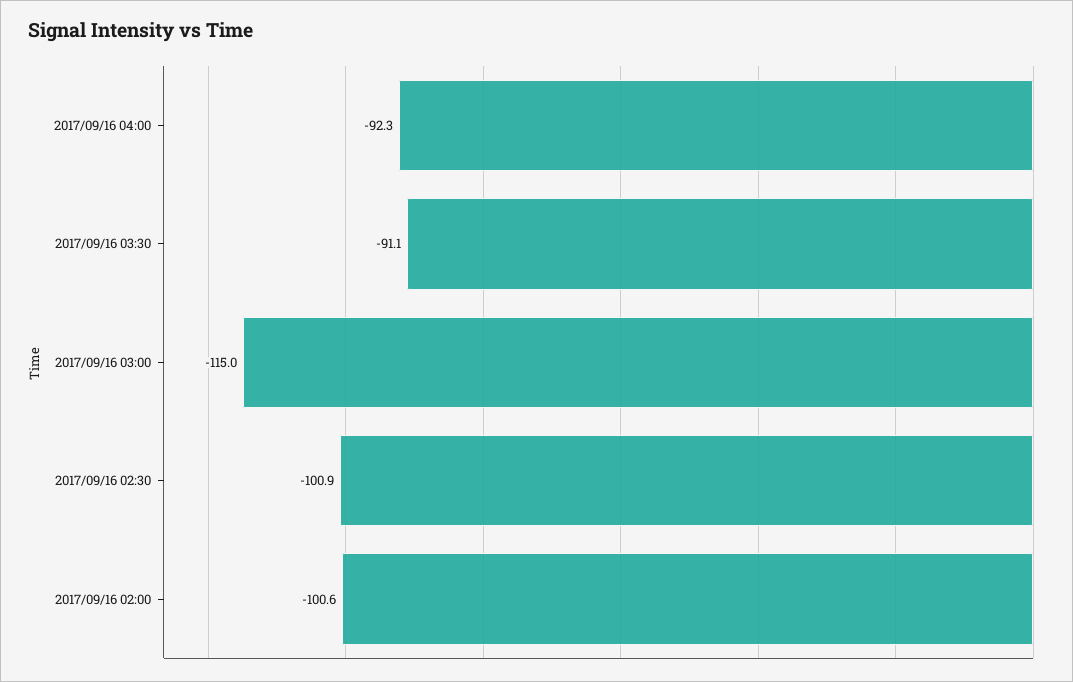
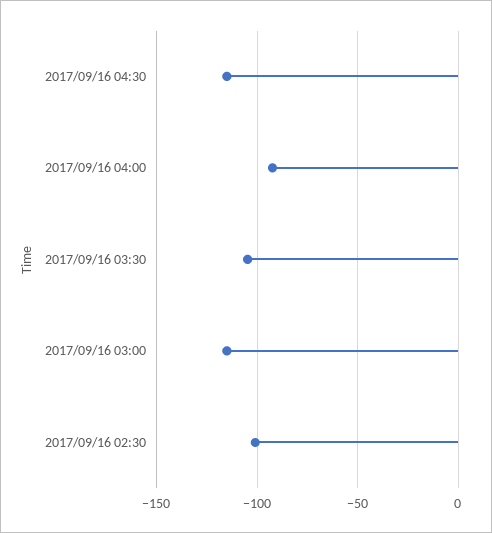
2017/09/16 03:30: -91.1 -> -105
2017/09/16 02:00: -100.6 -> none
2017/09/16 04:30: none -> -115

